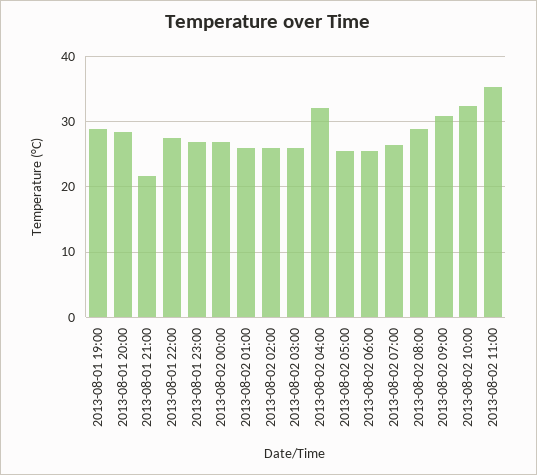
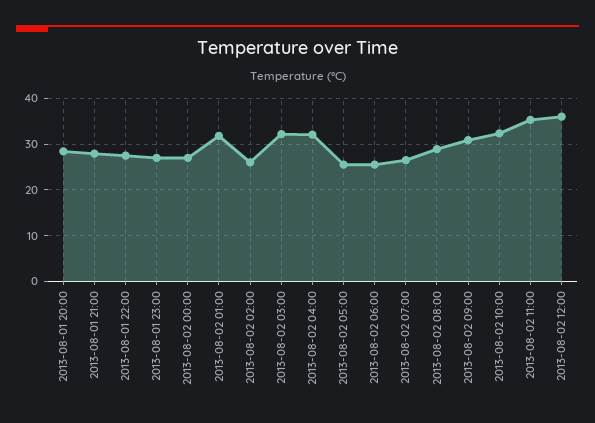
2013-08-01 19:00: 29 -> none
2013-08-01 21:00: 22 -> 28
2013-08-02 01:00: 26 -> 32
2013-08-02 03:00: 26 -> 32
2013-08-02 12:00: none -> 36

